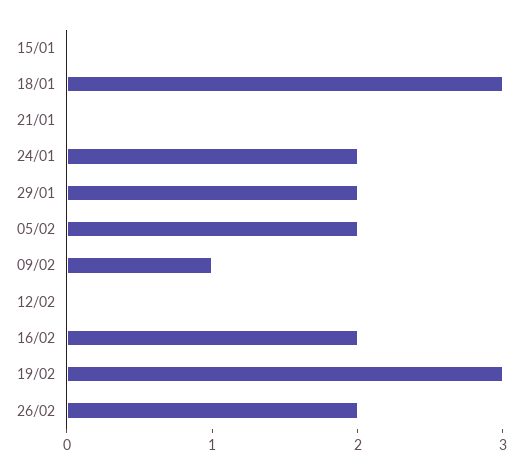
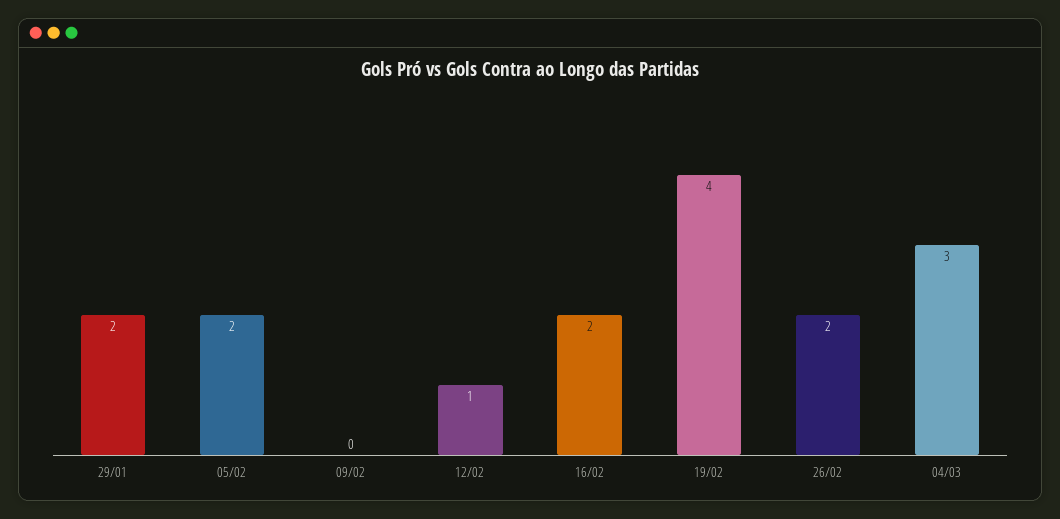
15/01: 0 -> none
18/01: 3 -> none
21/01: 0 -> none
24/01: 2 -> none
09/02: 1 -> 0
12/02: 0 -> 1
19/02: 3 -> 4
04/03: none -> 3

